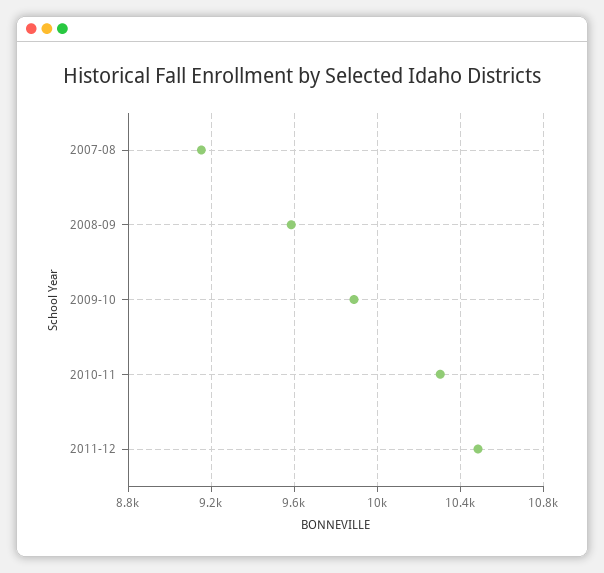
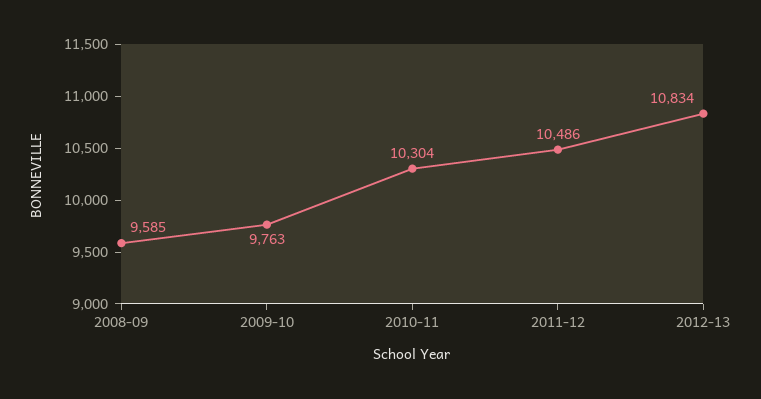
2007-08: 9150 -> none
2009-10: 9900 -> 9763
2012-13: none -> 10834

